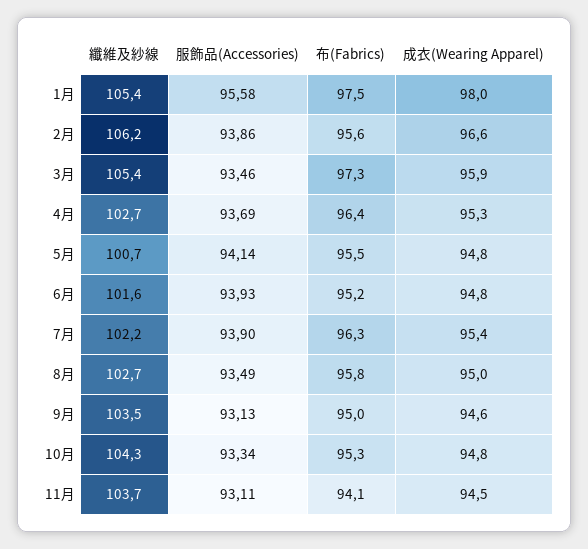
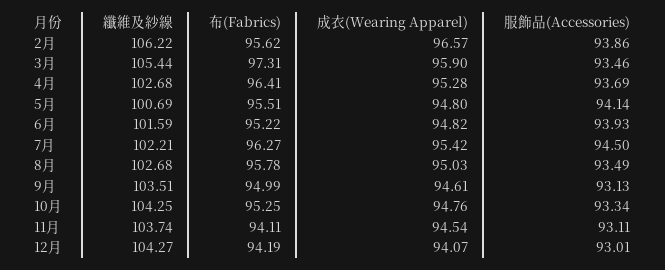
纖維及紗線, 1月: 105.4 -> none
服飾品(Accessories), 1月: 95.58 -> none
布(Fabrics), 1月: 97.5 -> none
成衣(Wearing Apparel), 1月: 98 -> none
服飾品(Accessories), 7月: 93.9 -> 94.5
纖維及紗線, 12月: none -> 104.27
布(Fabrics), 12月: none -> 94.19
成衣(Wearing Apparel), 12月: none -> 94.07
服飾品(Accessories), 12月: none -> 93.01

